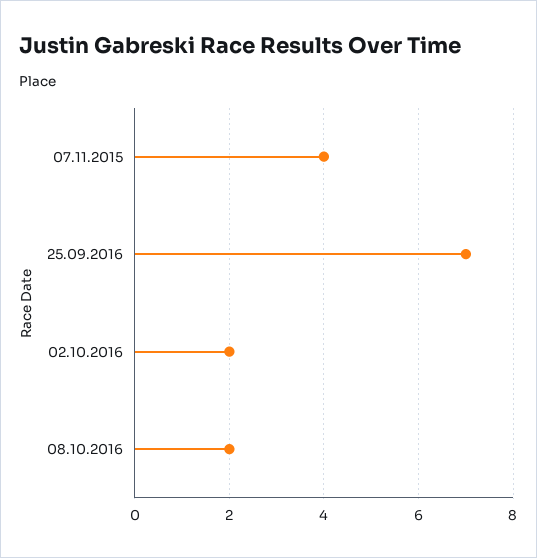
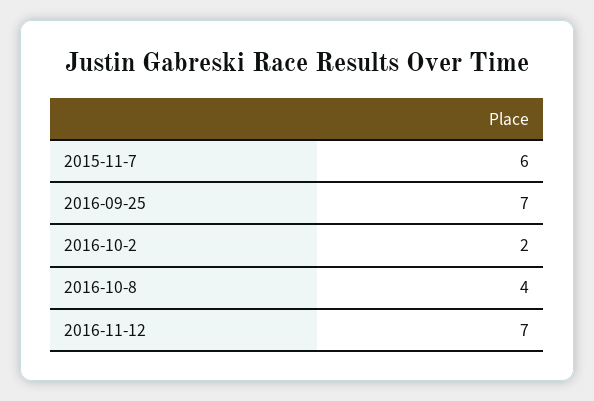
07.11.2015: 4 -> 6
08.10.2016: 2 -> 4
2016-11-12: none -> 7

